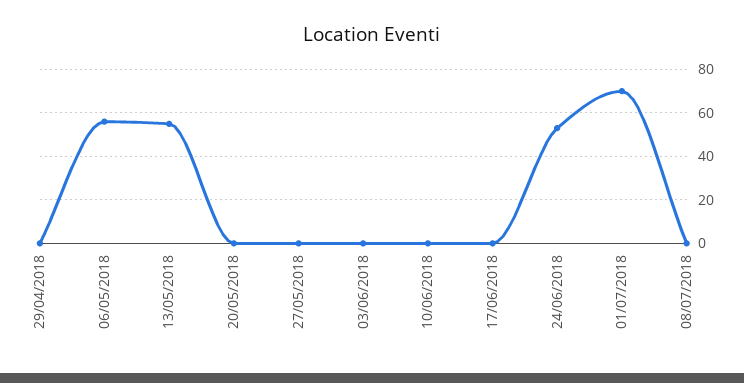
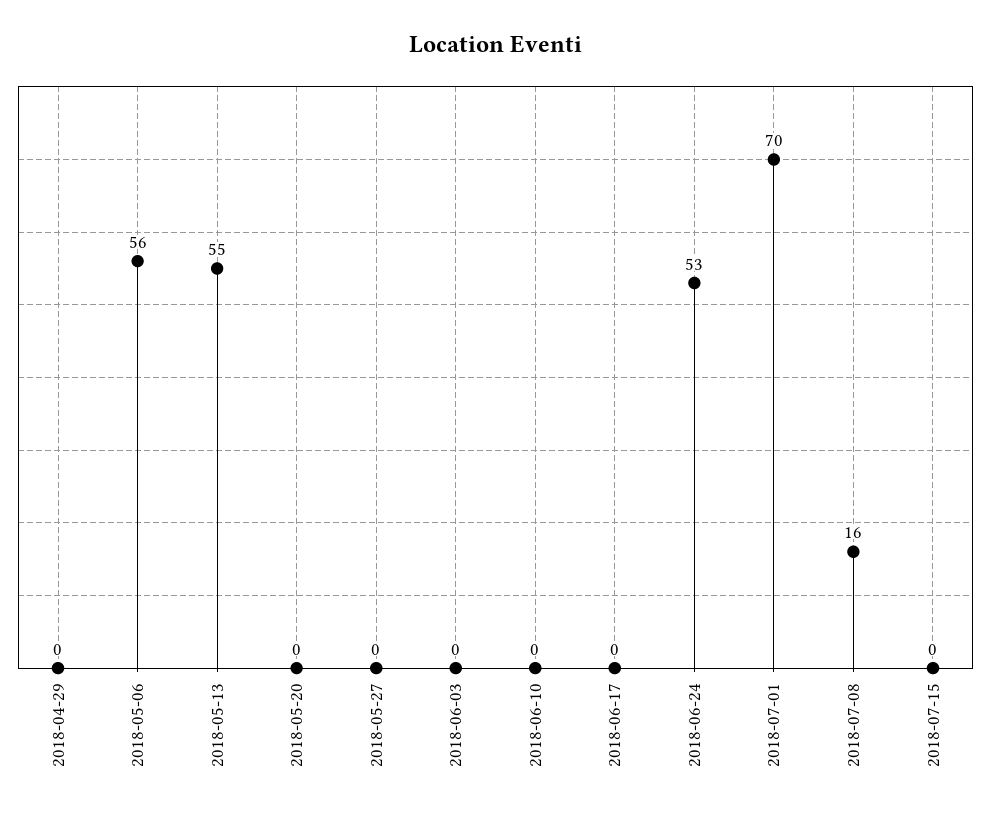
08/07/2018: 0 -> 16
2018-07-15: none -> 0

